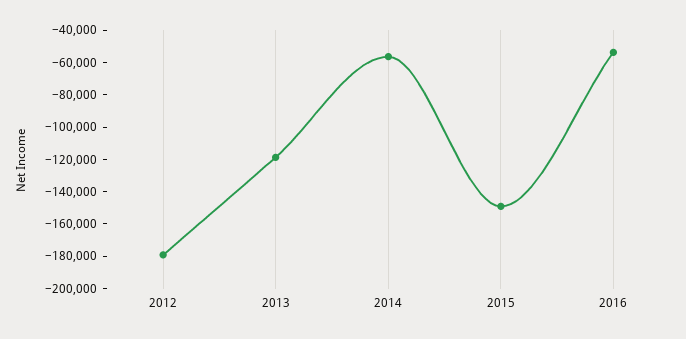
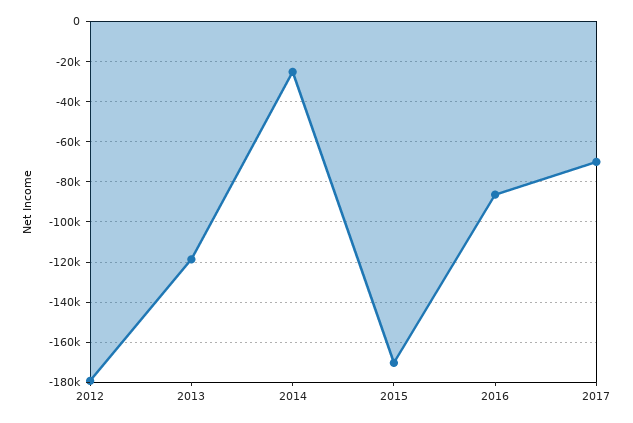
2014: -55000 -> -25000
2015: -150000 -> -170000
2016: -55000 -> -85000
2017: none -> -70000

